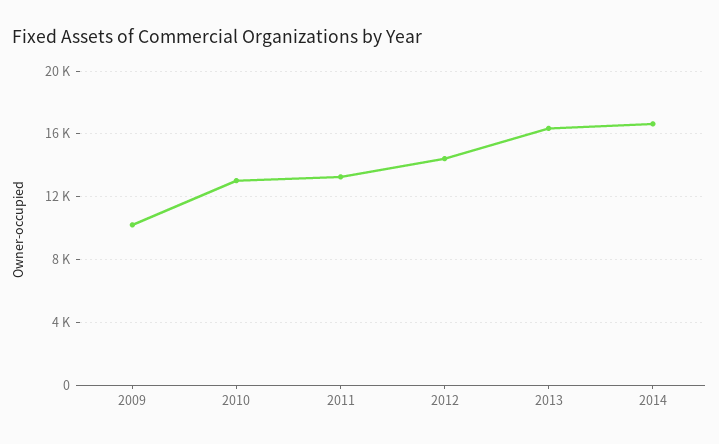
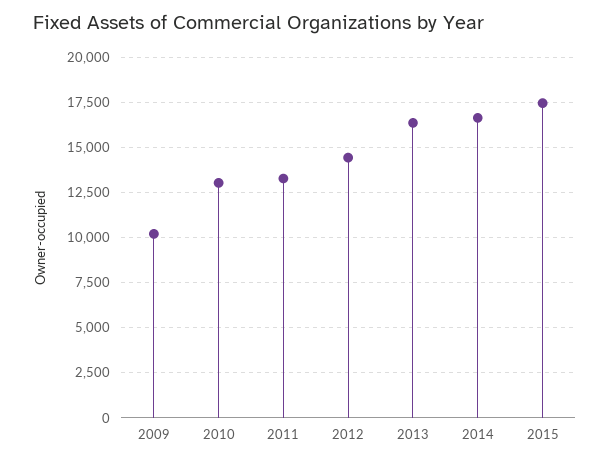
2015: none -> 17500

